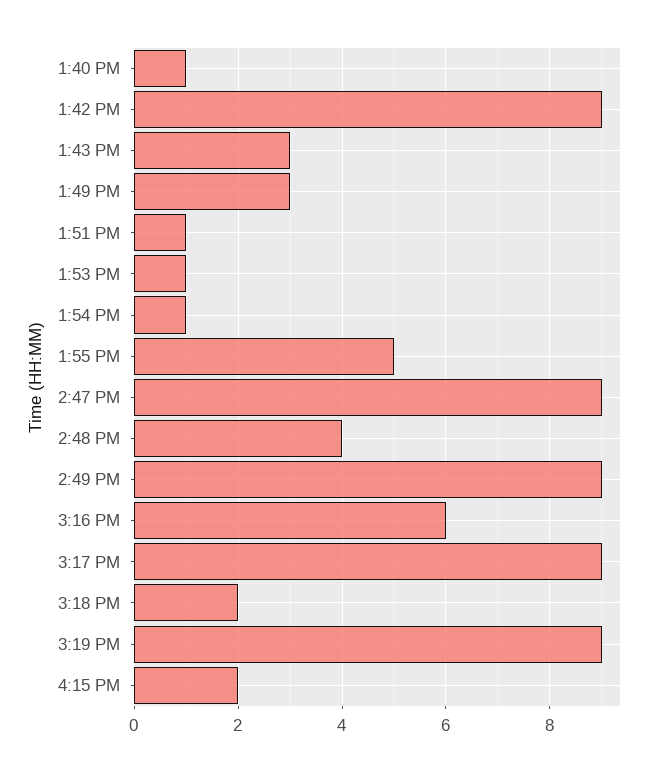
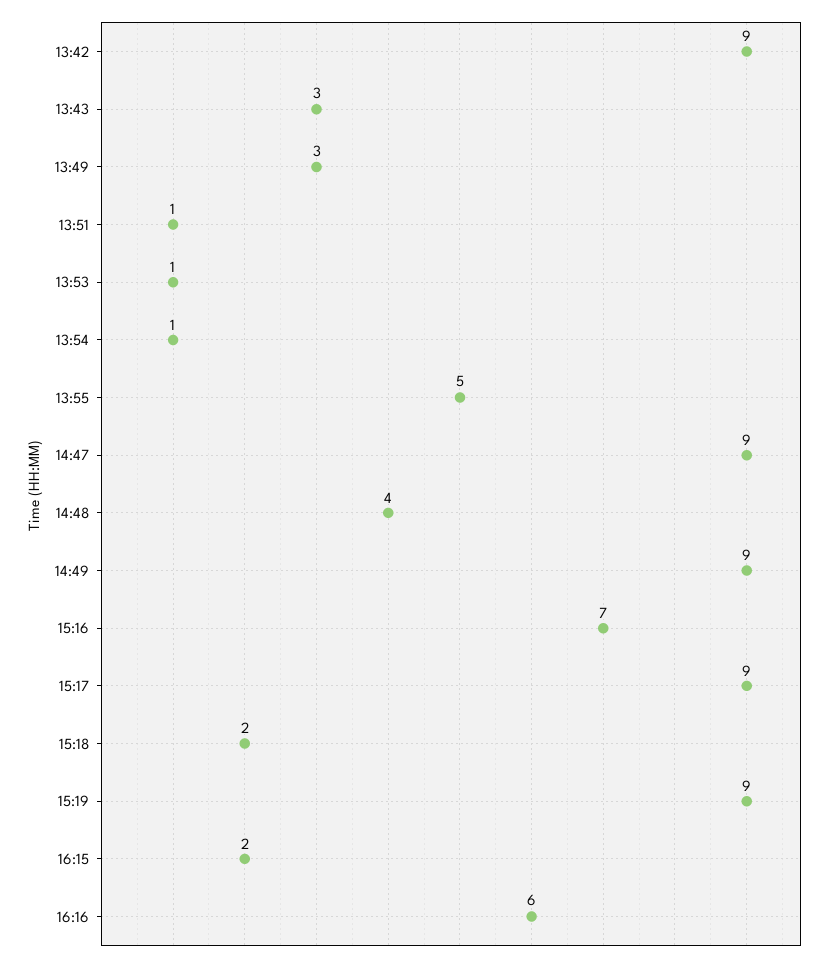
1:40 PM: 1 -> none
3:16 PM: 6 -> 7
16:16: none -> 6

